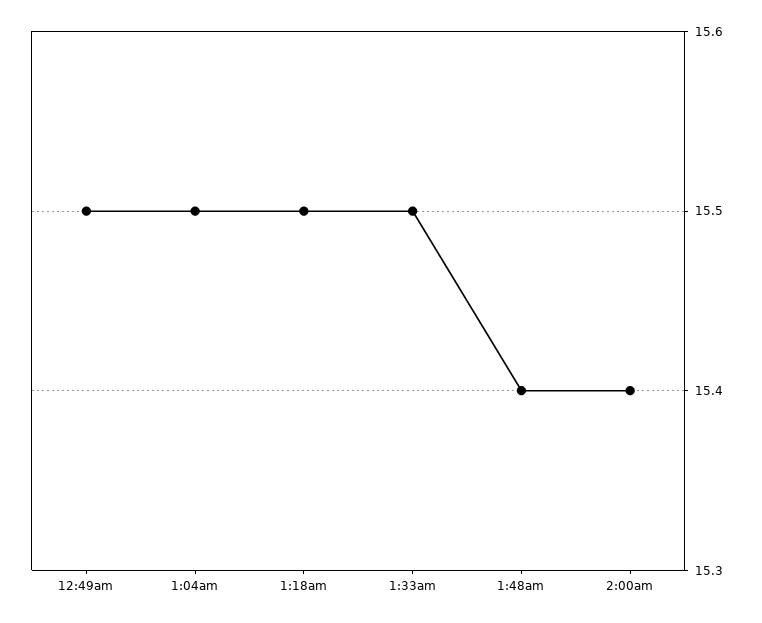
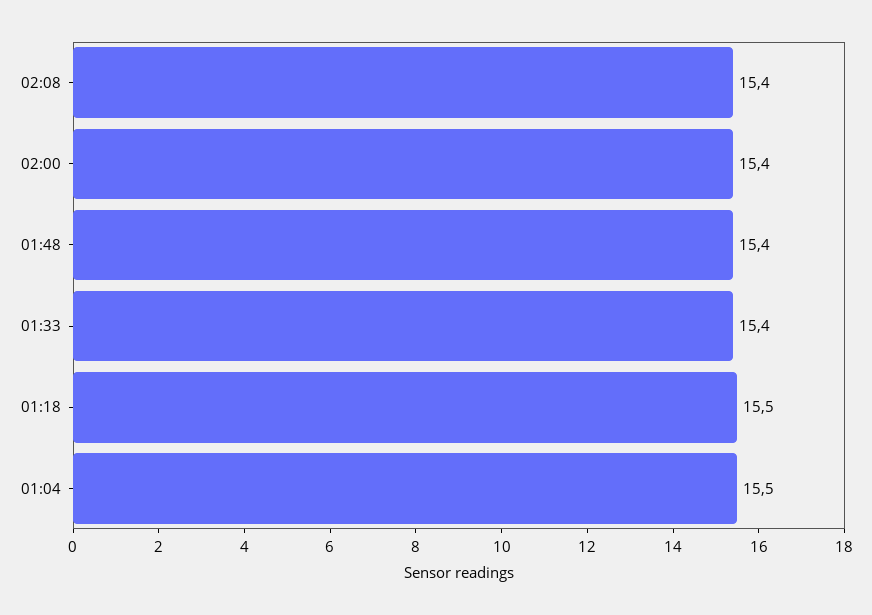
12:49am: 15.5 -> none
1:33am: 15.5 -> 15.4
02:08: none -> 15.4

